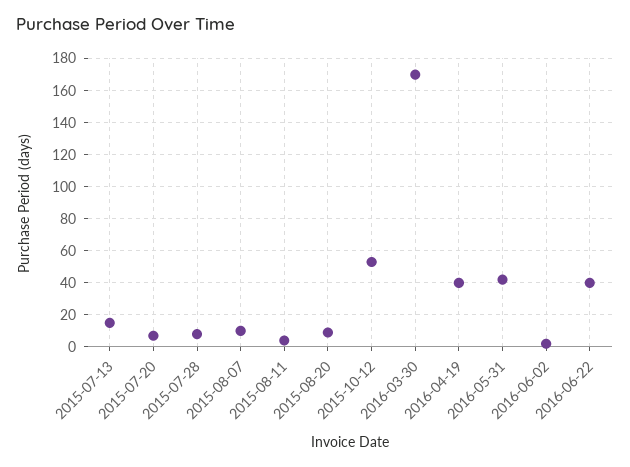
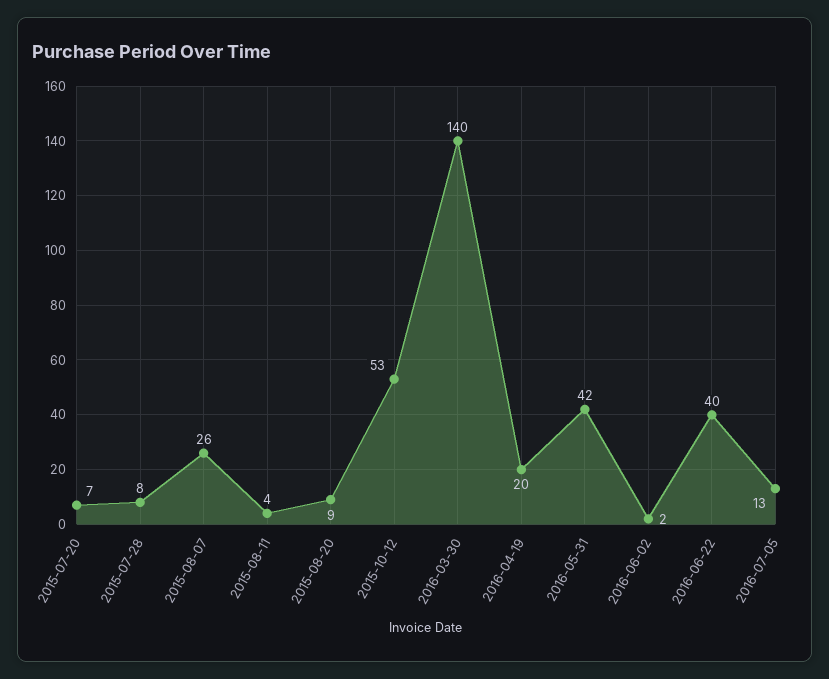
2015-07-13: 15 -> none
2015-08-07: 10 -> 26
2016-03-30: 170 -> 140
2016-04-19: 40 -> 20
2016-07-05: none -> 13

